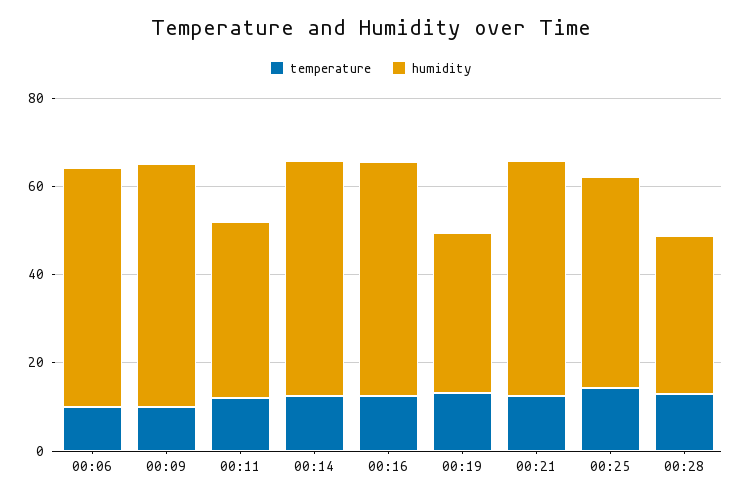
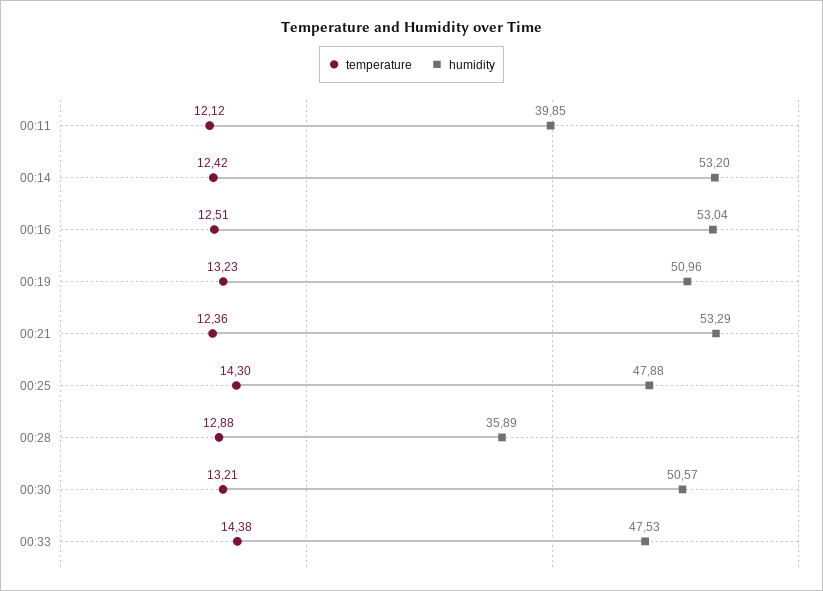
temperature, 00:06: 10 -> none
humidity, 00:06: 55 -> none
temperature, 00:09: 10 -> none
humidity, 00:09: 55 -> none
humidity, 00:19: 35 -> 50.96
temperature, 00:30: none -> 13.21
humidity, 00:30: none -> 50.57
temperature, 00:33: none -> 14.38
humidity, 00:33: none -> 47.53

